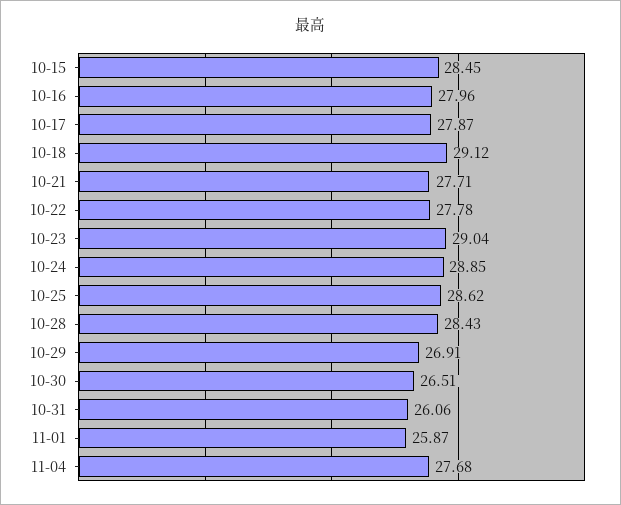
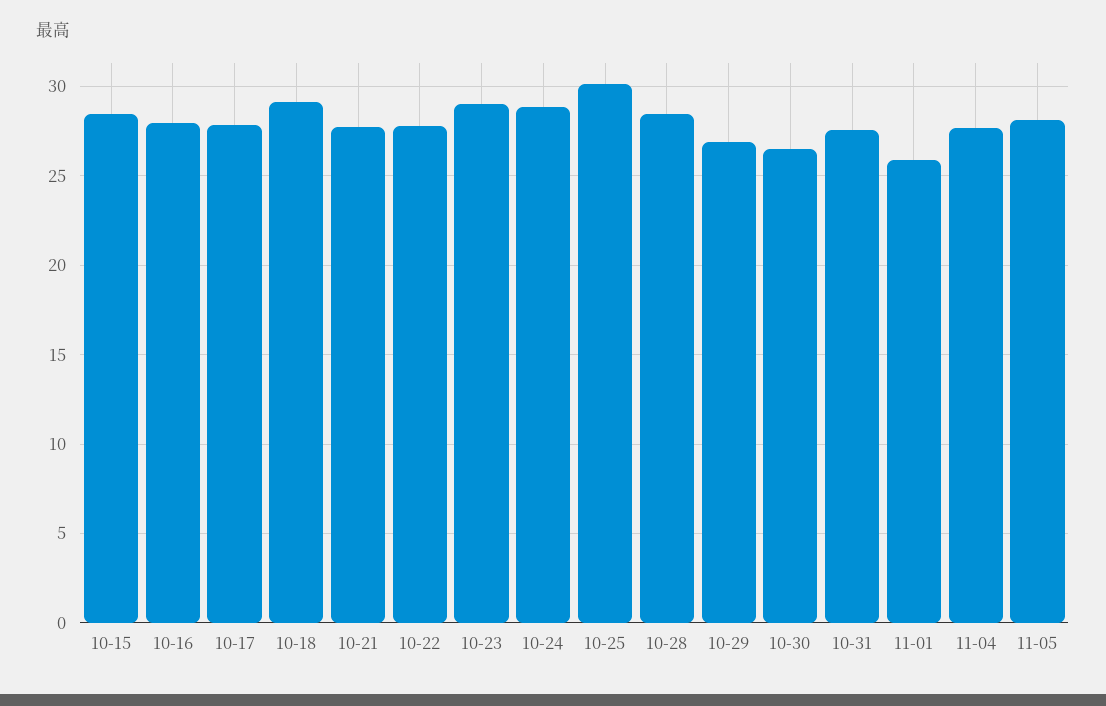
10-25: 28.62 -> 30
10-31: 26.06 -> 27.5
11-05: none -> 28

